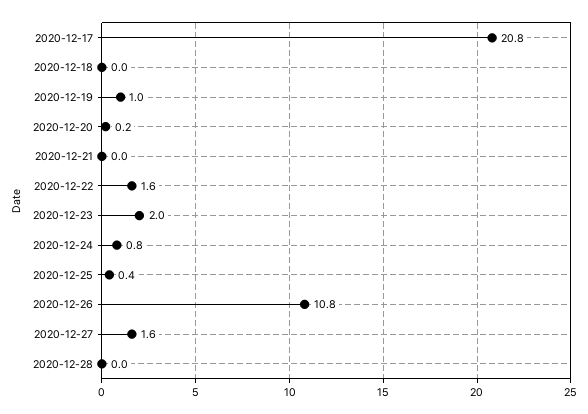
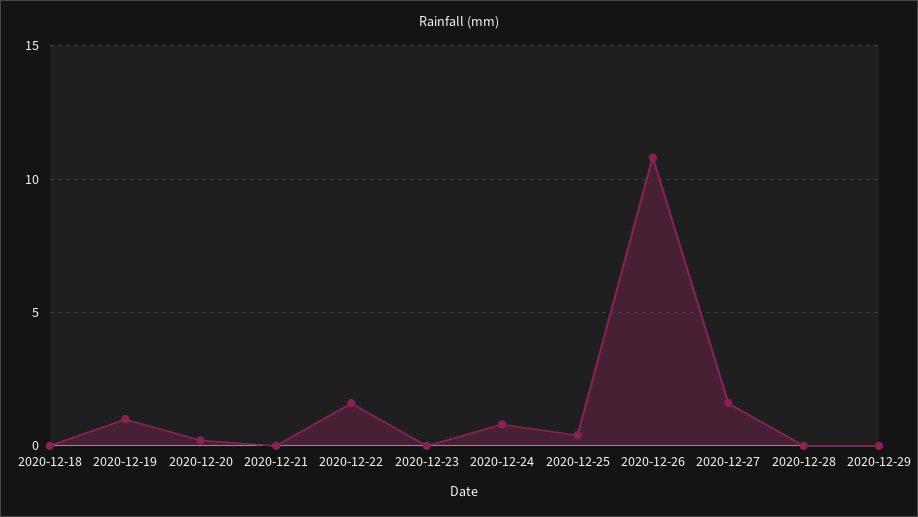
2020-12-17: 20.8 -> none
2020-12-23: 2 -> 0
2020-12-29: none -> 0

